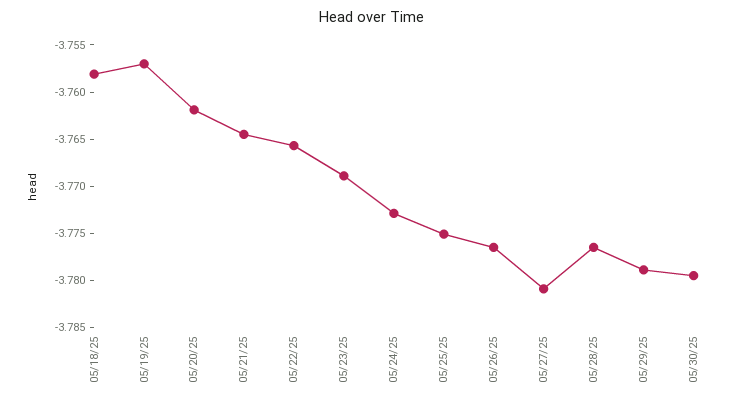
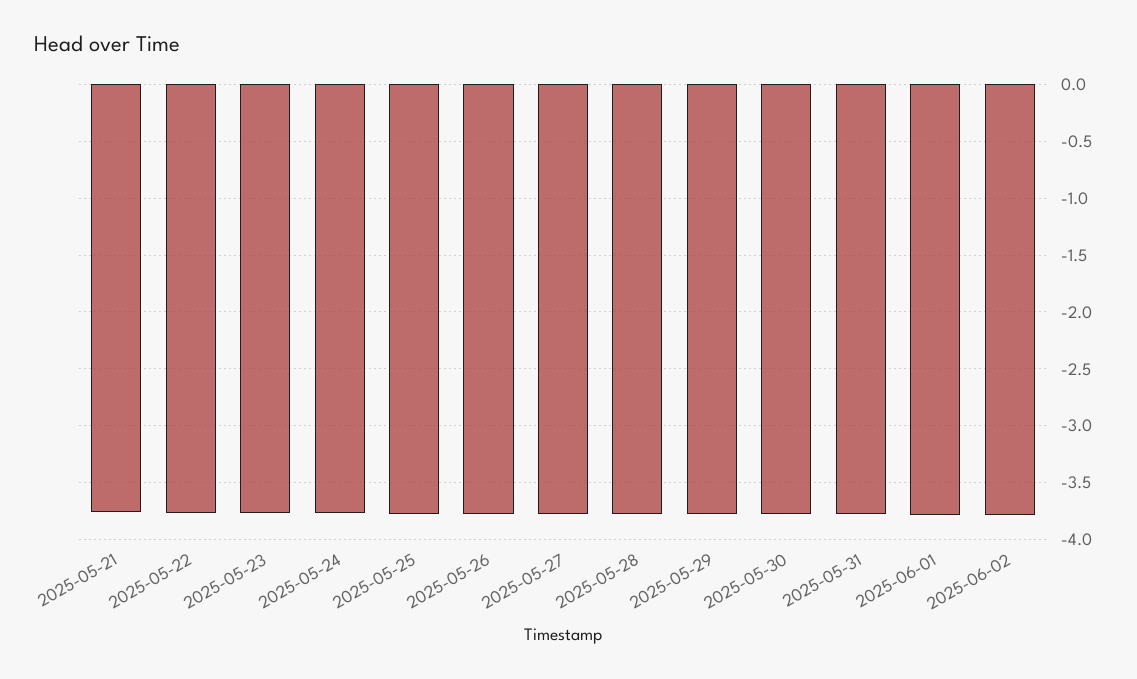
05/18/25: -3.758 -> none
05/19/25: -3.757 -> none
05/20/25: -3.762 -> none
2025-05-31: none -> -3.8
2025-06-01: none -> -3.8
2025-06-02: none -> -3.8

